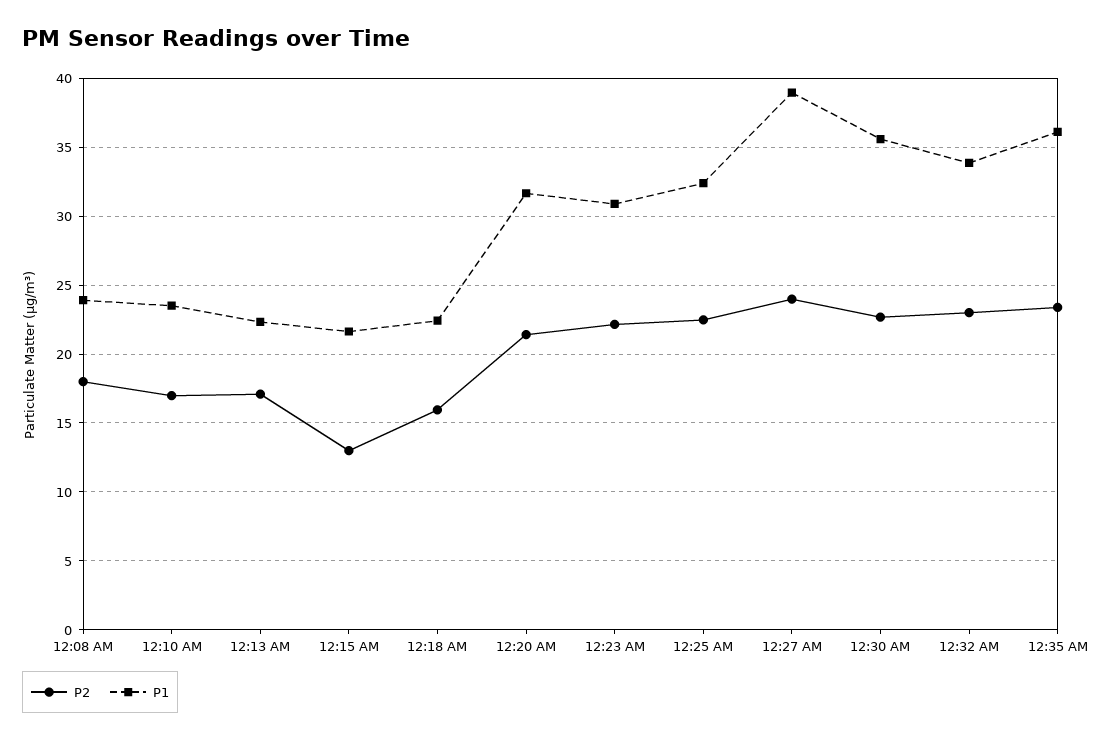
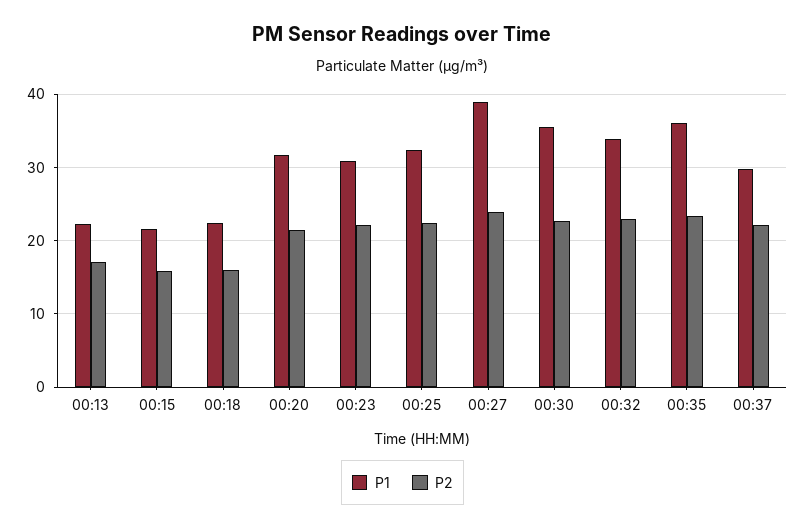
P2, 12:08 AM: 18 -> none
P1, 12:08 AM: 24 -> none
P2, 12:10 AM: 17 -> none
P1, 12:10 AM: 23.5 -> none
P2, 12:15 AM: 13 -> 16
P1, 00:37: none -> 30
P2, 00:37: none -> 22

